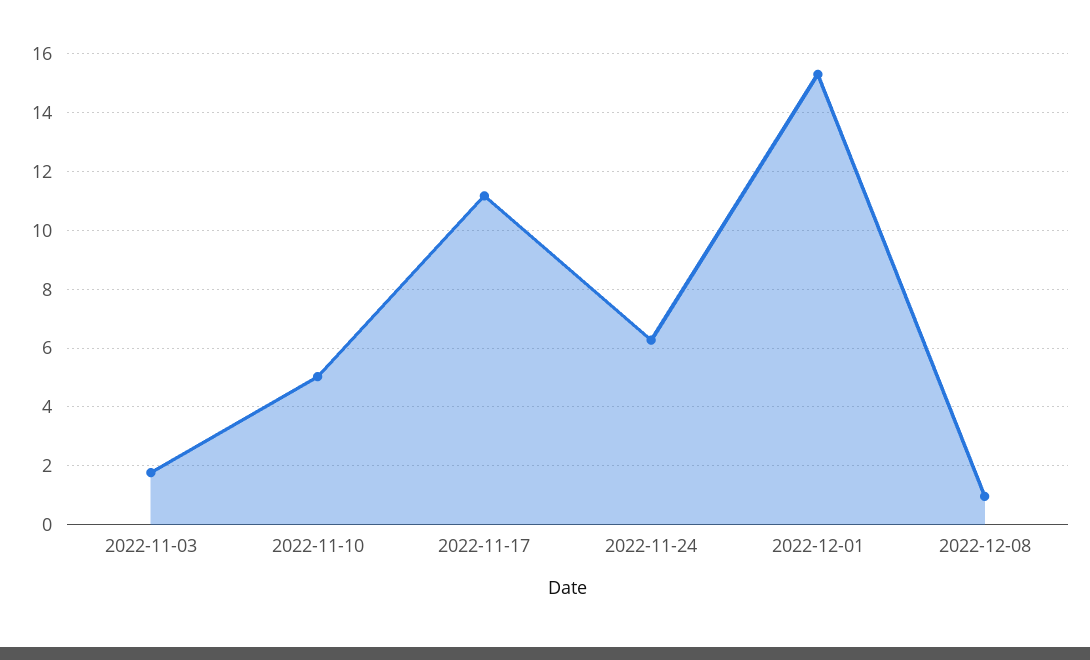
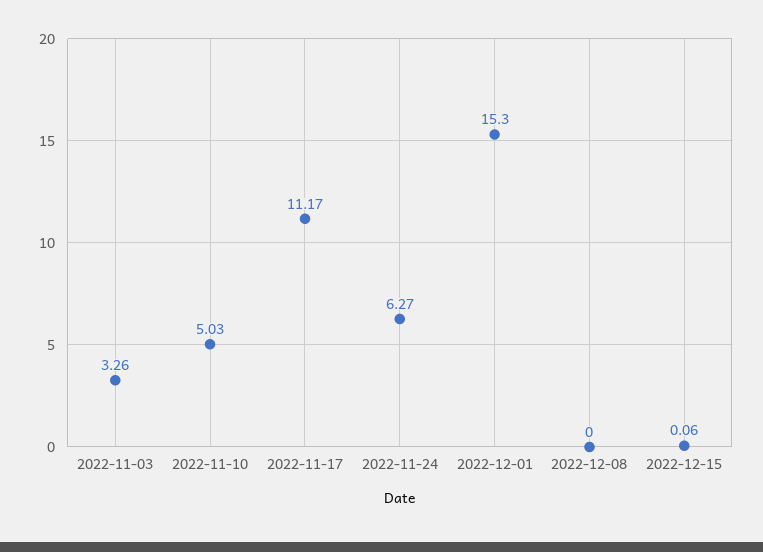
2022-11-03: 1.75 -> 3.26
2022-12-08: 1 -> 0
2022-12-15: none -> 0.06

